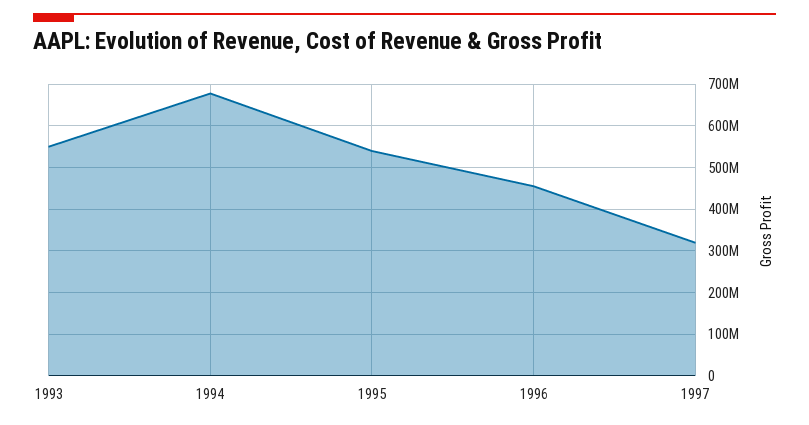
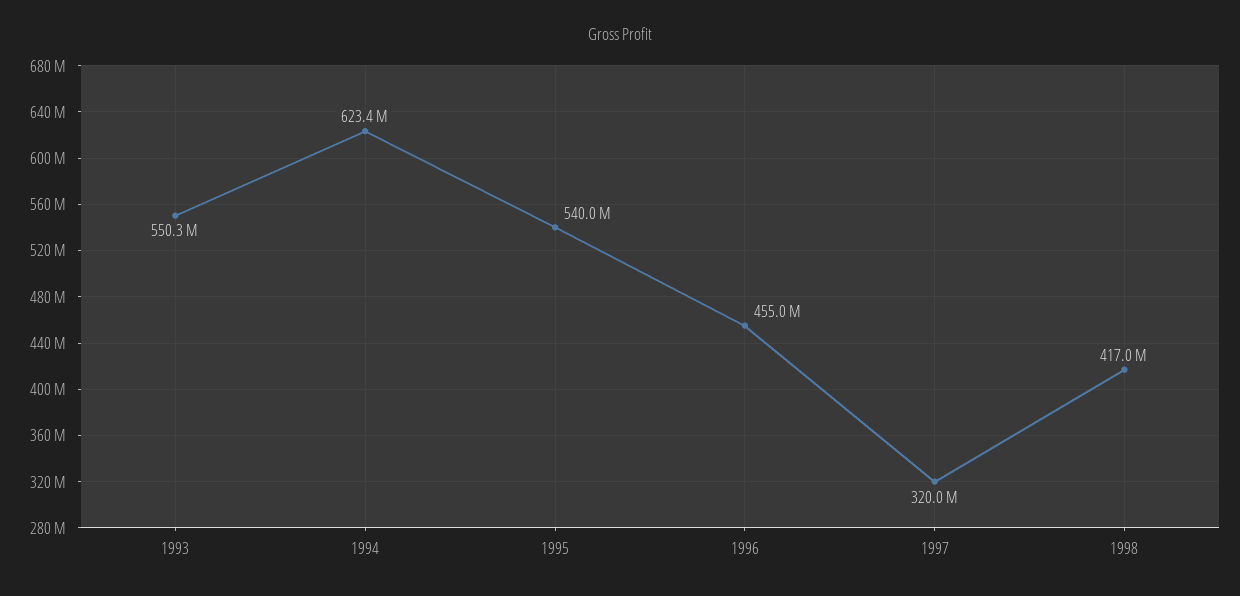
1994: 680000000 -> 623400000
1998: none -> 417000000

